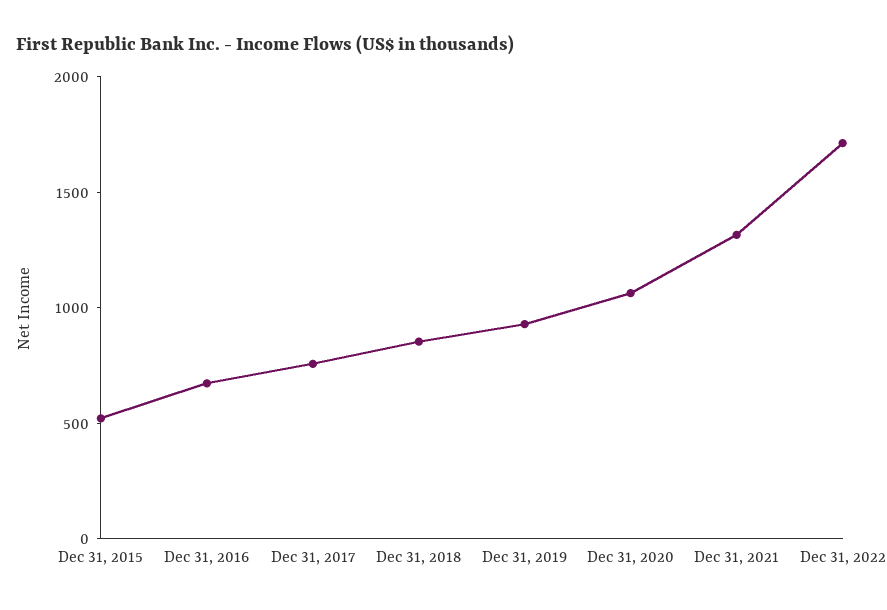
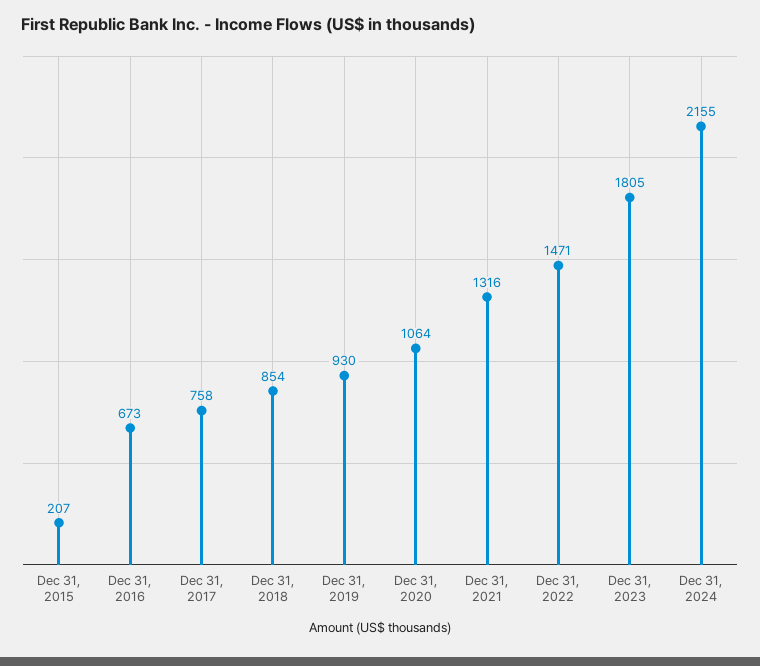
Dec 31, 2015: 500 -> 207
Dec 31, 2022: 1700 -> 1471
Dec 31, 2023: none -> 1805
Dec 31, 2024: none -> 2155

